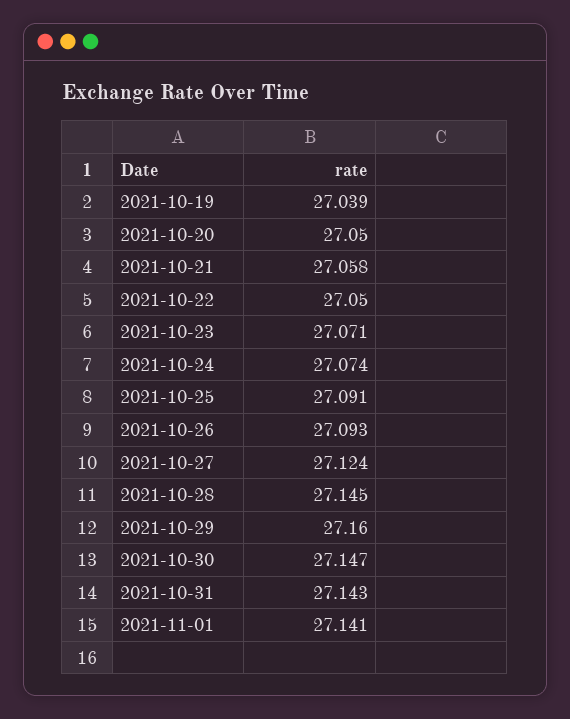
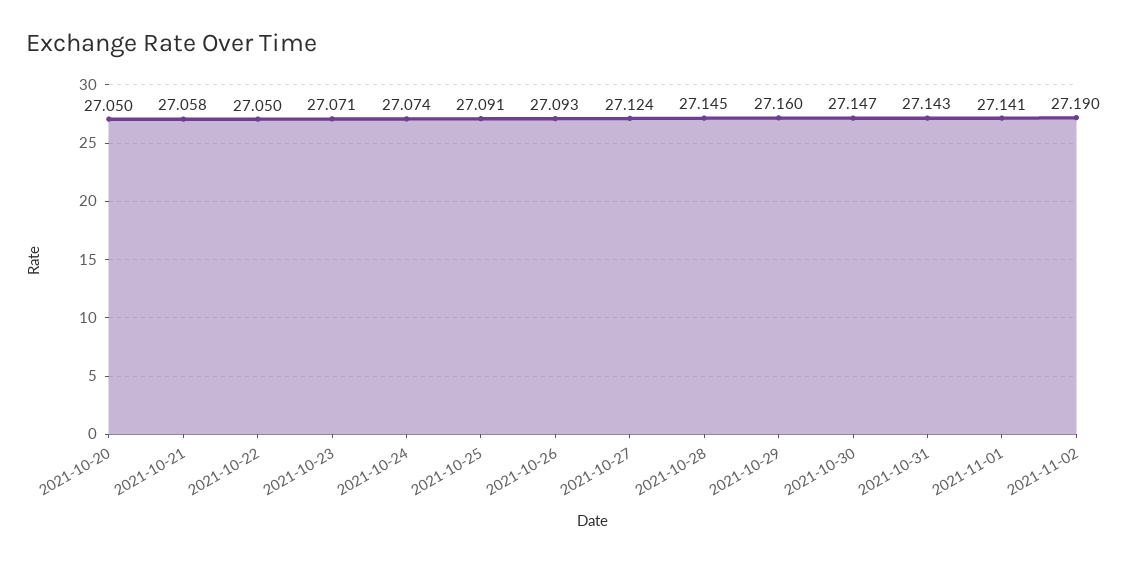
2021-10-19: 27.039 -> none
2021-11-02: none -> 27.19

